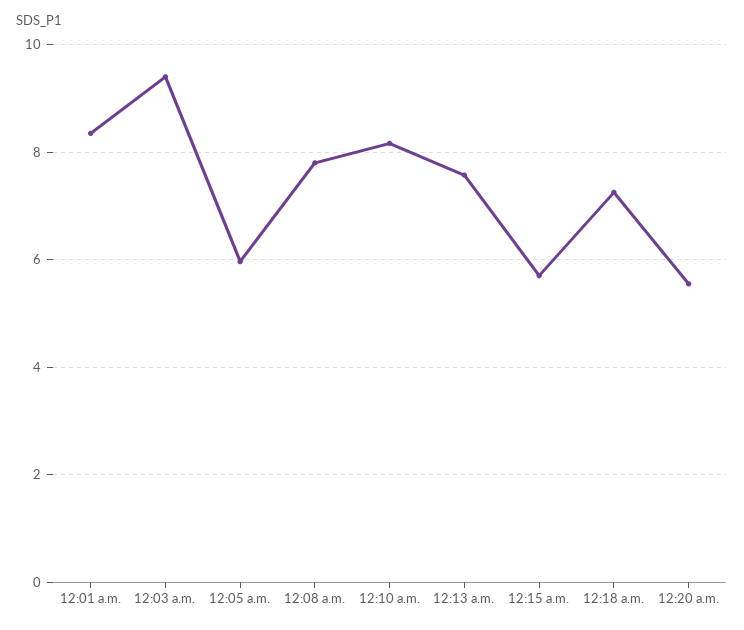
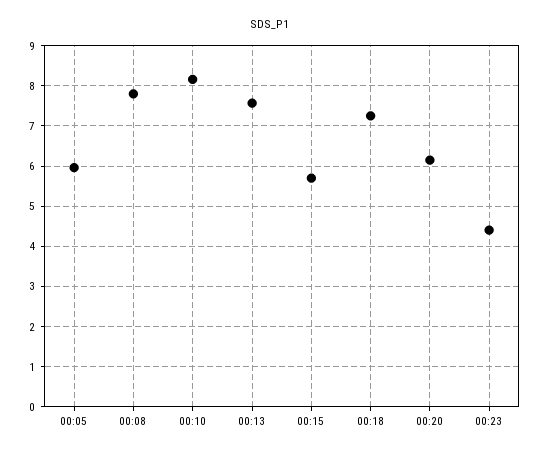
12:01 a.m.: 8.4 -> none
12:03 a.m.: 9.4 -> none
12:20 a.m.: 5.6 -> 6.2
00:23: none -> 4.4

